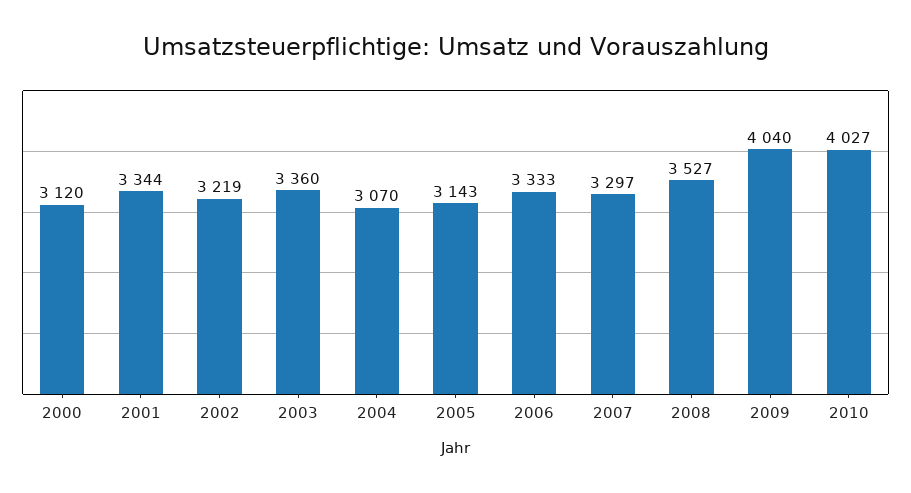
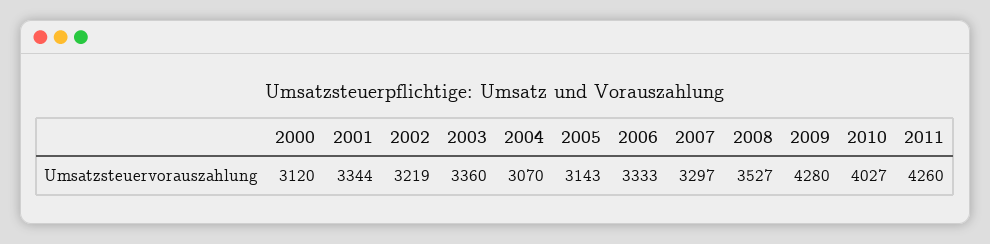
2009: 4040 -> 4280
2011: none -> 4260

